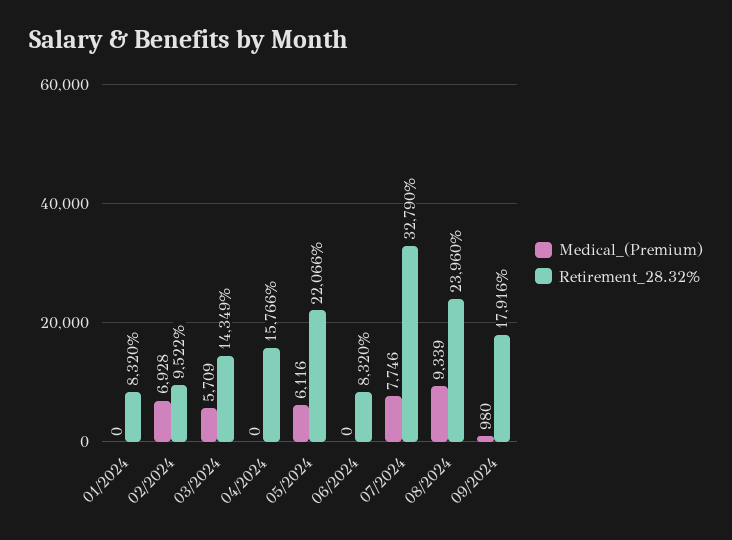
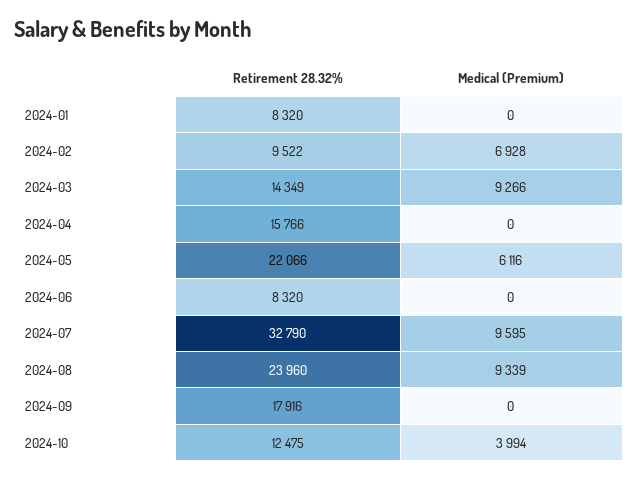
Medical_(Premium), 03/2024: 5709 -> 9266
Medical_(Premium), 07/2024: 7746 -> 9595
Medical_(Premium), 09/2024: 980 -> 0
Retirement_28.32%, 2024-10: none -> 12475
Medical_(Premium), 2024-10: none -> 3994

